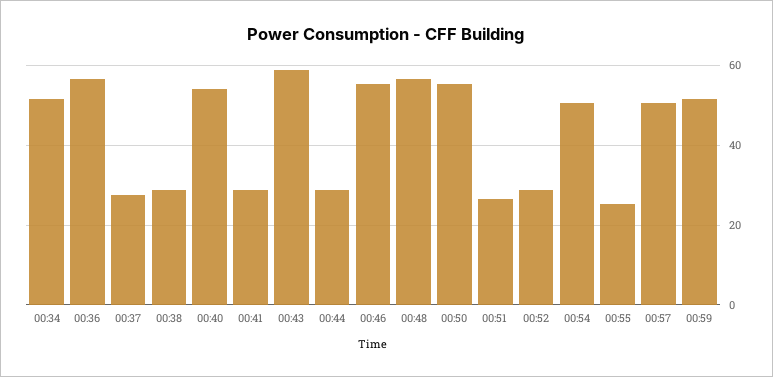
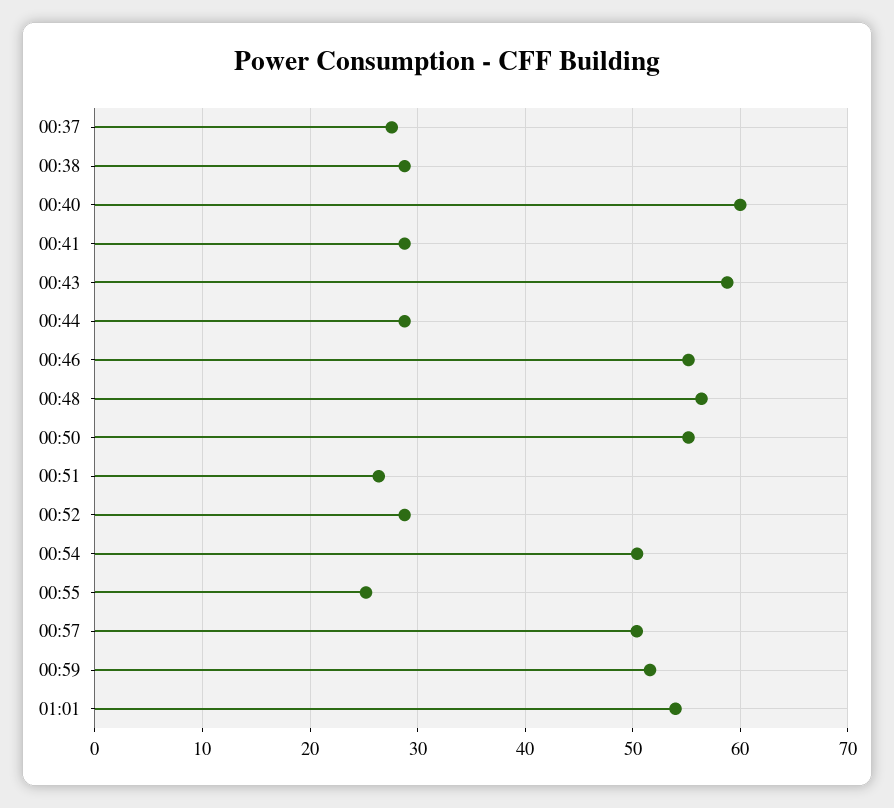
00:34: 52 -> none
00:36: 56 -> none
00:40: 54 -> 60
01:01: none -> 54

